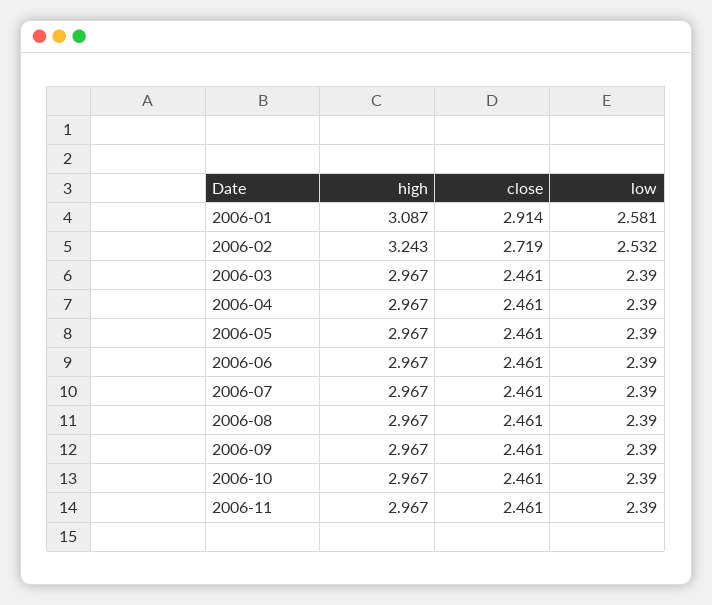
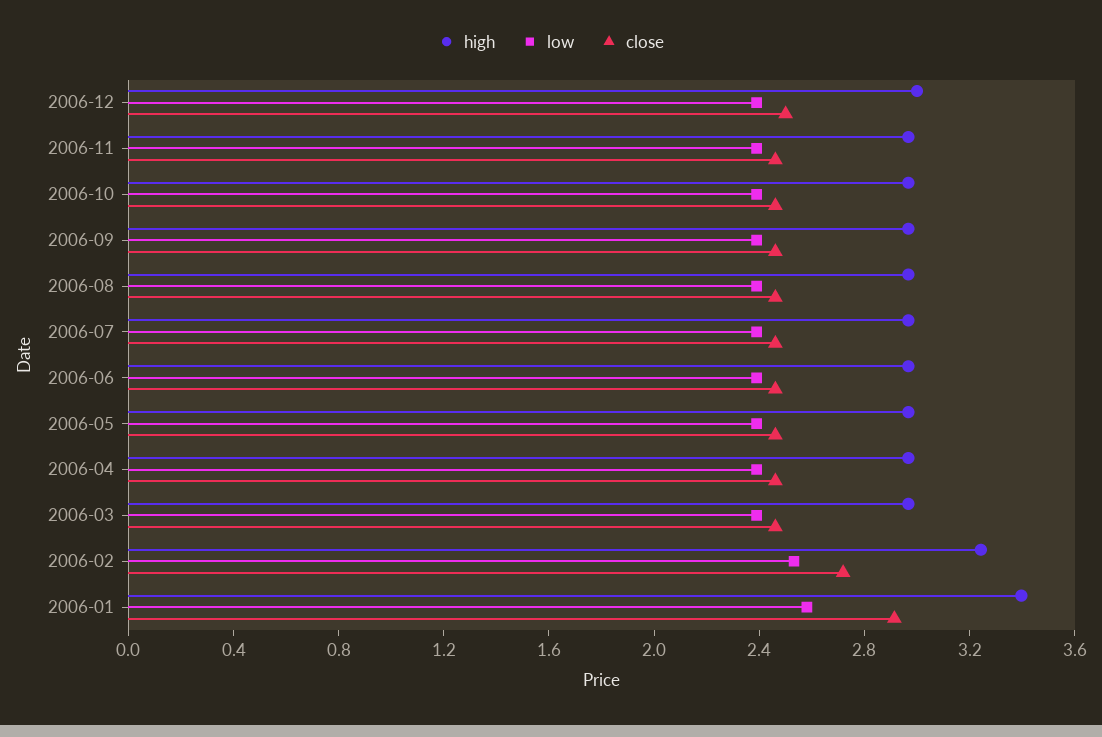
high, 2006-01: 3.087 -> 3.4
high, 2006-12: none -> 3
low, 2006-12: none -> 2.4
close, 2006-12: none -> 2.5

